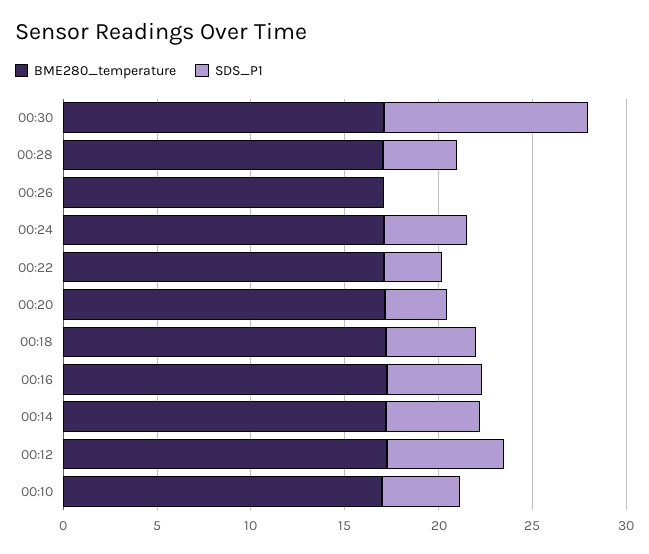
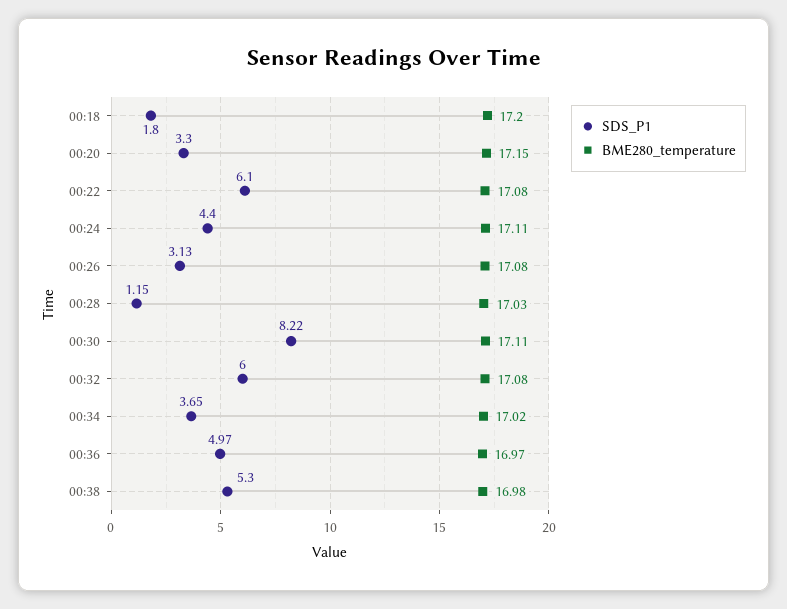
SDS_P1, 00:30: 11 -> 8.22
SDS_P1, 00:28: 4 -> 1.15
SDS_P1, 00:26: 0 -> 3.13
SDS_P1, 00:22: 3 -> 6.1
SDS_P1, 00:18: 5 -> 1.8
BME280_temperature, 00:16: 17 -> none
SDS_P1, 00:16: 5 -> none
BME280_temperature, 00:14: 17 -> none
SDS_P1, 00:14: 5 -> none
BME280_temperature, 00:12: 17 -> none
SDS_P1, 00:12: 6 -> none
BME280_temperature, 00:10: 17 -> none
SDS_P1, 00:10: 4 -> none
SDS_P1, 00:32: none -> 6
BME280_temperature, 00:32: none -> 17.08
SDS_P1, 00:34: none -> 3.65
BME280_temperature, 00:34: none -> 17.02
SDS_P1, 00:36: none -> 4.97
BME280_temperature, 00:36: none -> 16.97
SDS_P1, 00:38: none -> 5.3
BME280_temperature, 00:38: none -> 16.98

